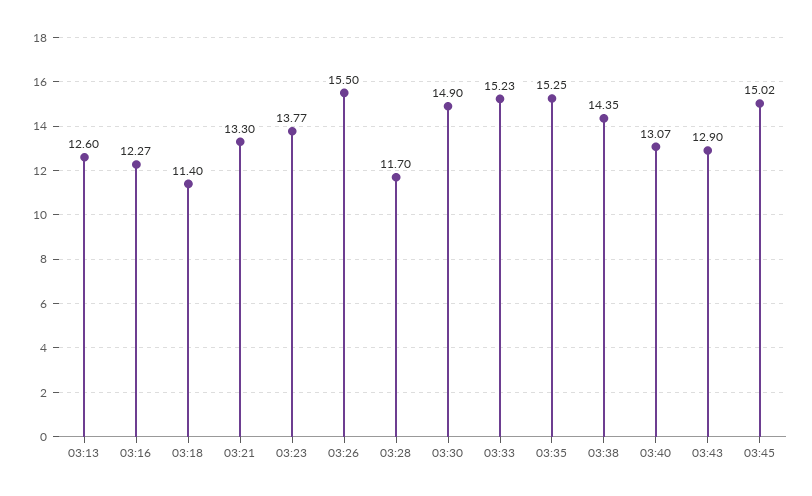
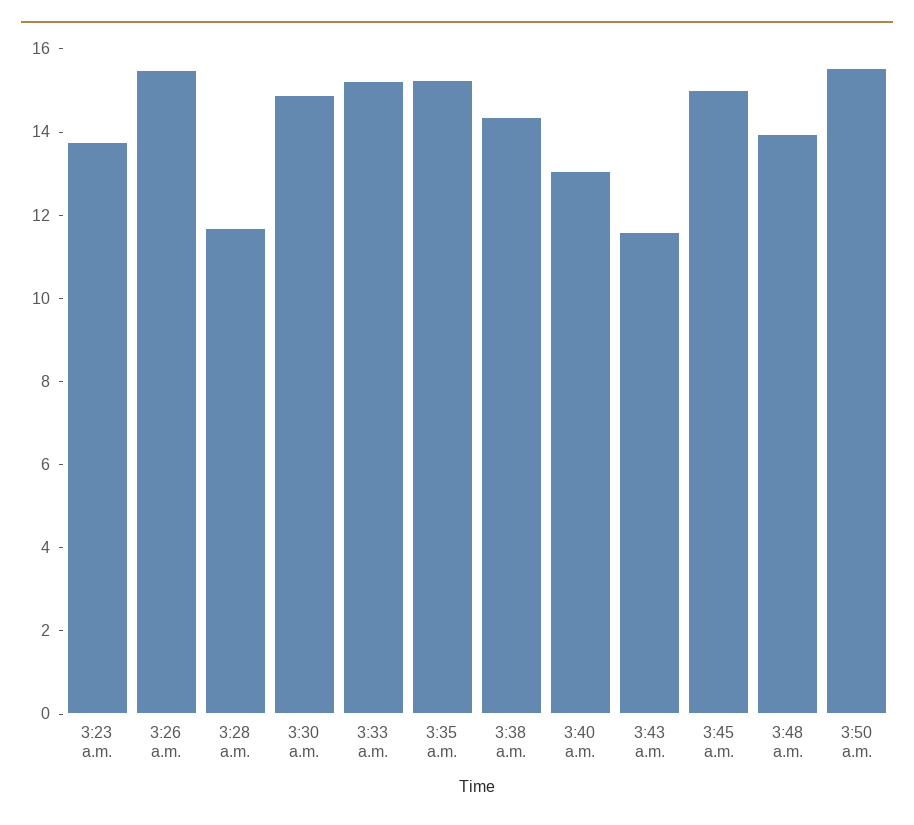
03:13: 12.6 -> none
03:16: 12.27 -> none
03:18: 11.4 -> none
03:21: 13.3 -> none
03:43: 12.9 -> 11.5
3:48 a.m.: none -> 14
3:50 a.m.: none -> 15.5

